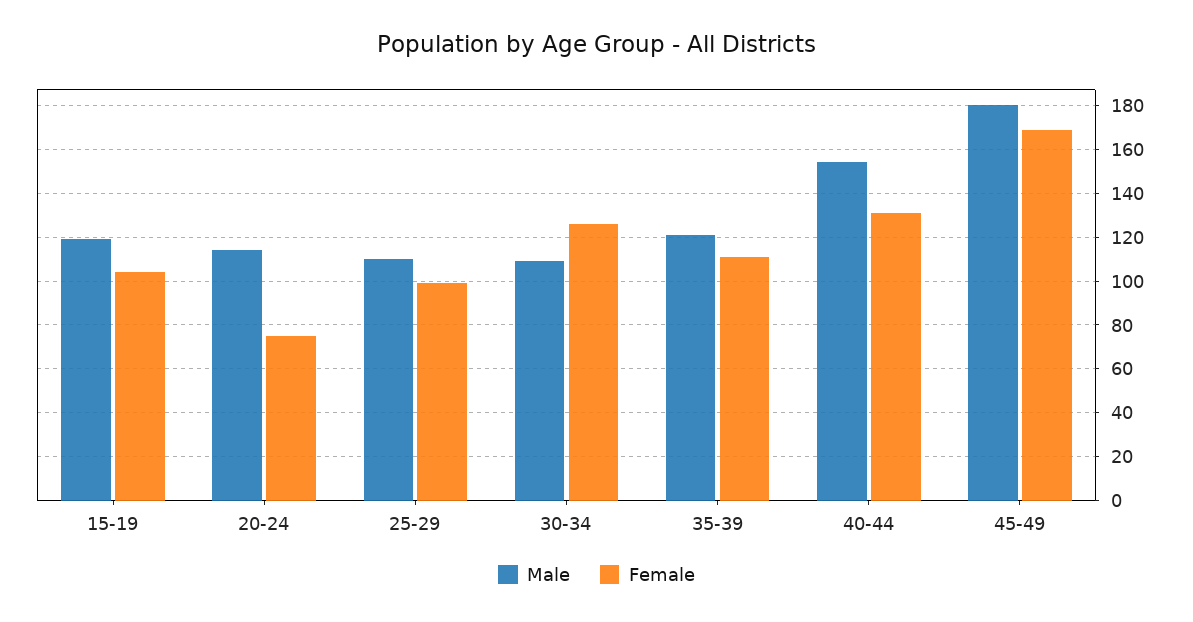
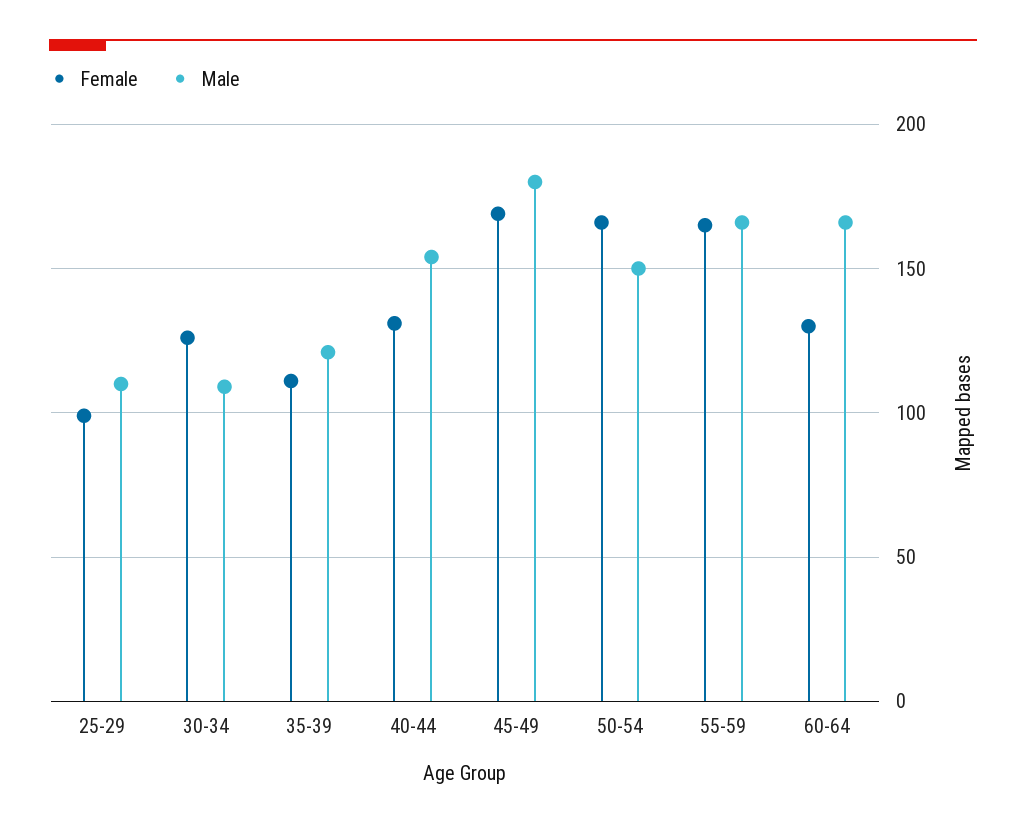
Male, 15-19: 120 -> none
Female, 15-19: 105 -> none
Male, 20-24: 115 -> none
Female, 20-24: 75 -> none
Female, 50-54: none -> 165
Male, 50-54: none -> 150
Female, 55-59: none -> 165
Male, 55-59: none -> 165
Female, 60-64: none -> 130
Male, 60-64: none -> 165

